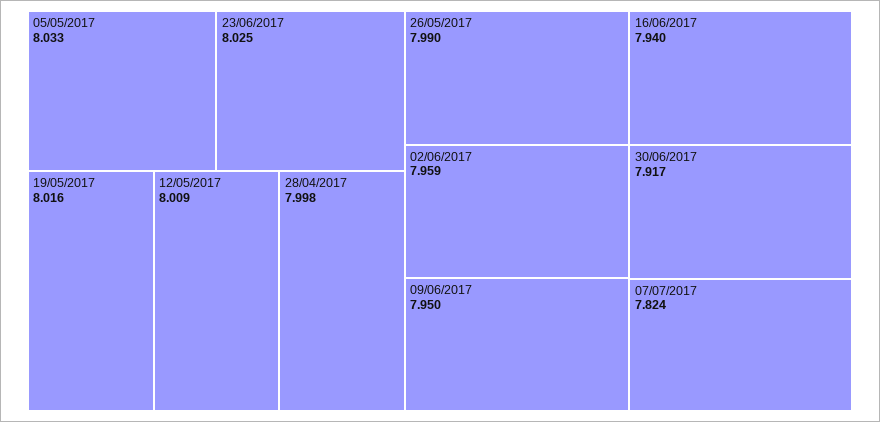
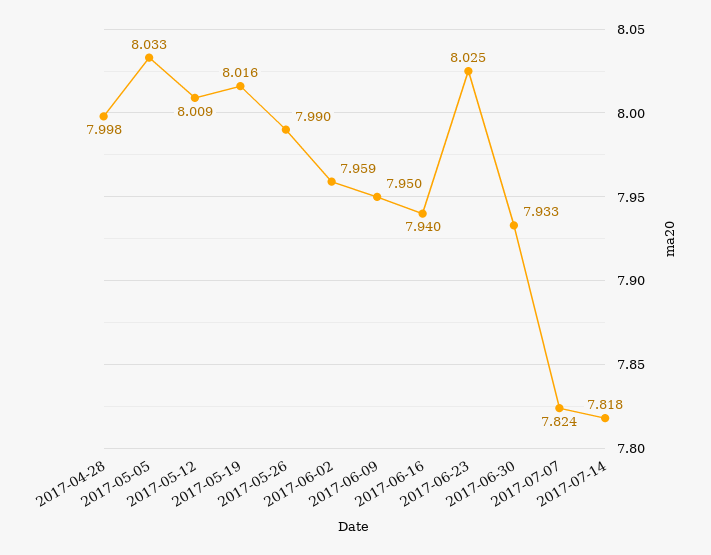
30/06/2017: 7.917 -> 7.933
2017-07-14: none -> 7.818

